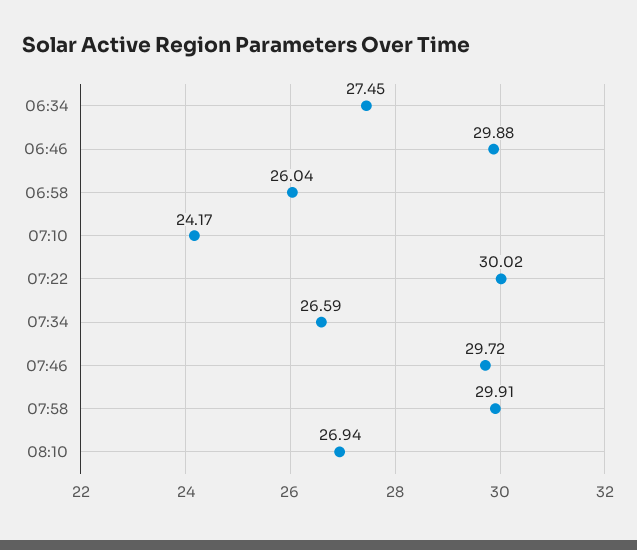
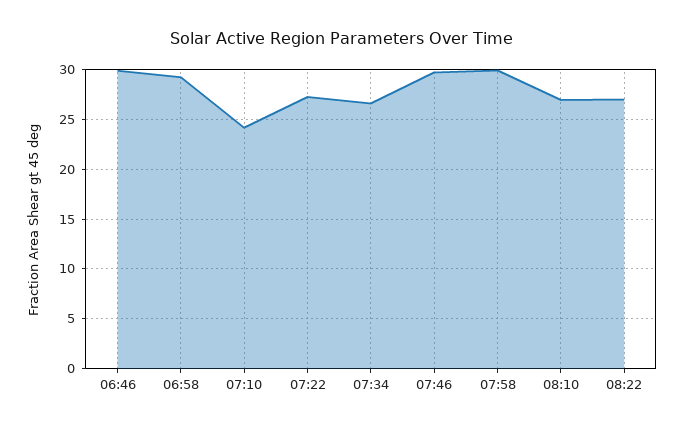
06:34: 27.45 -> none
06:58: 26.04 -> 29
07:22: 30.02 -> 27
08:22: none -> 27

